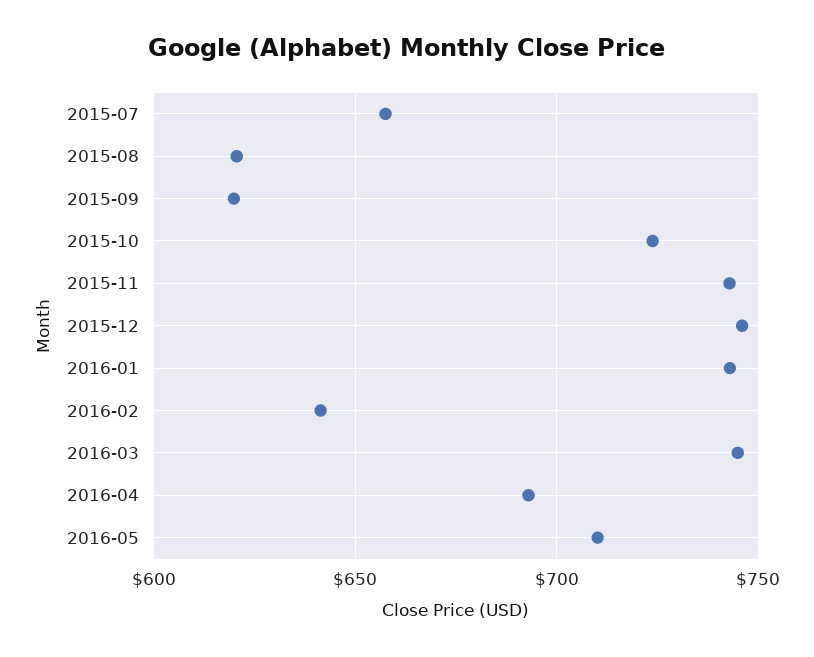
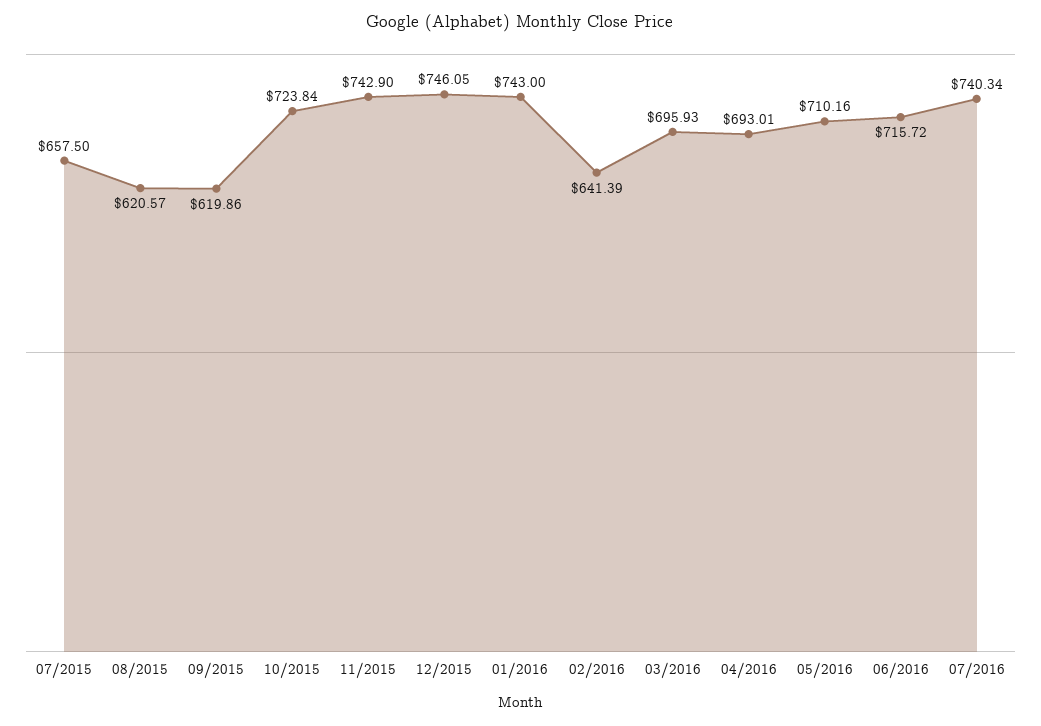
2016-03: 745 -> 695.93
06/2016: none -> 715.72
07/2016: none -> 740.34

